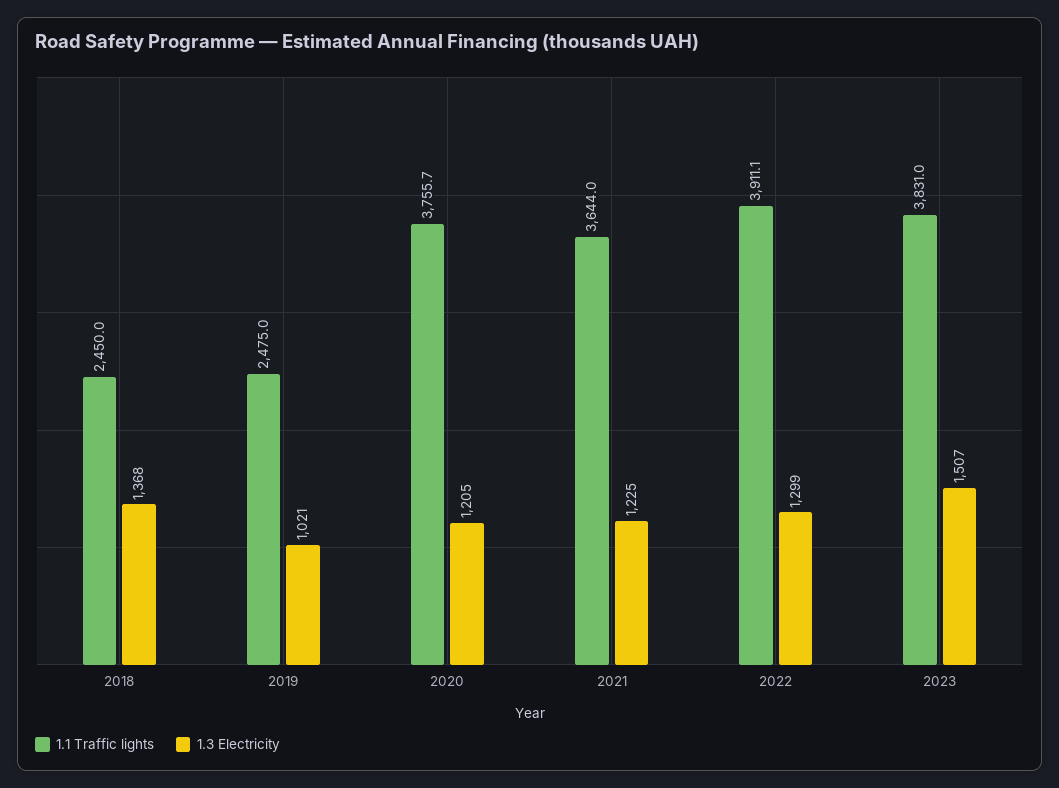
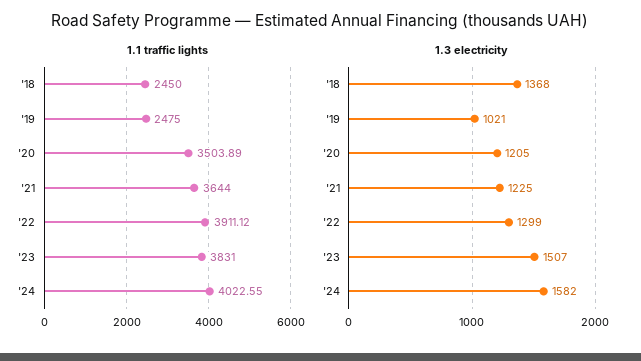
1.1 Traffic lights, 2020: 3755.7 -> 3503.89
1.1 Traffic lights, '24: none -> 4022.55
1.3 Electricity, '24: none -> 1582

